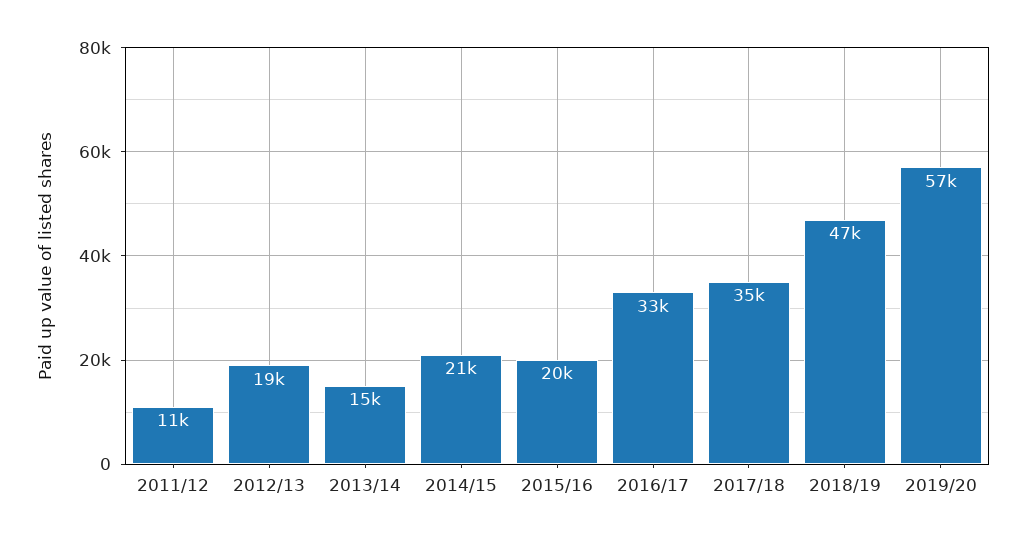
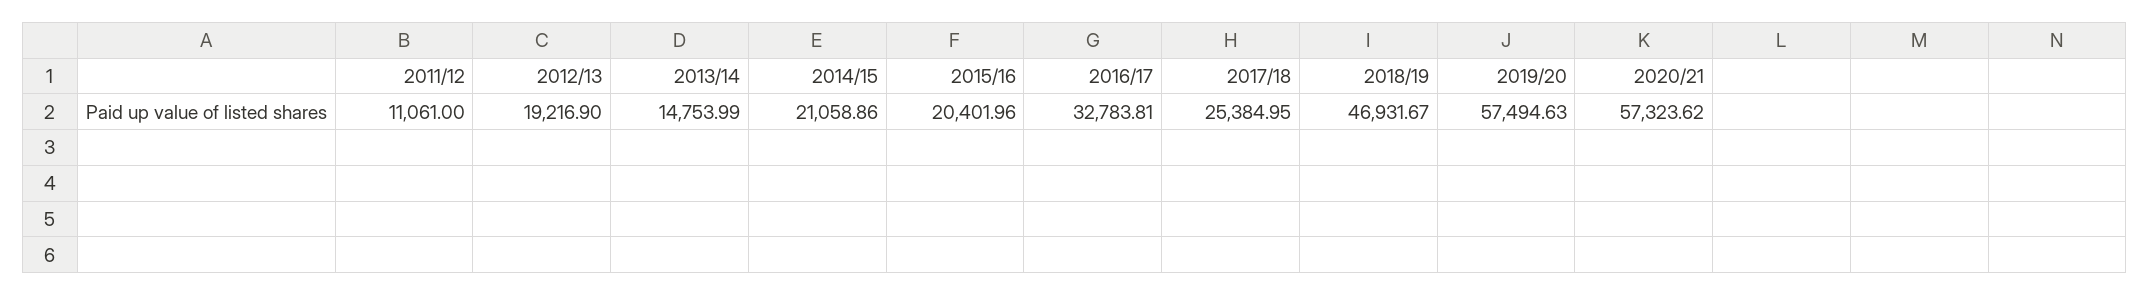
2017/18: 35000 -> 25384.95
2020/21: none -> 57323.62

